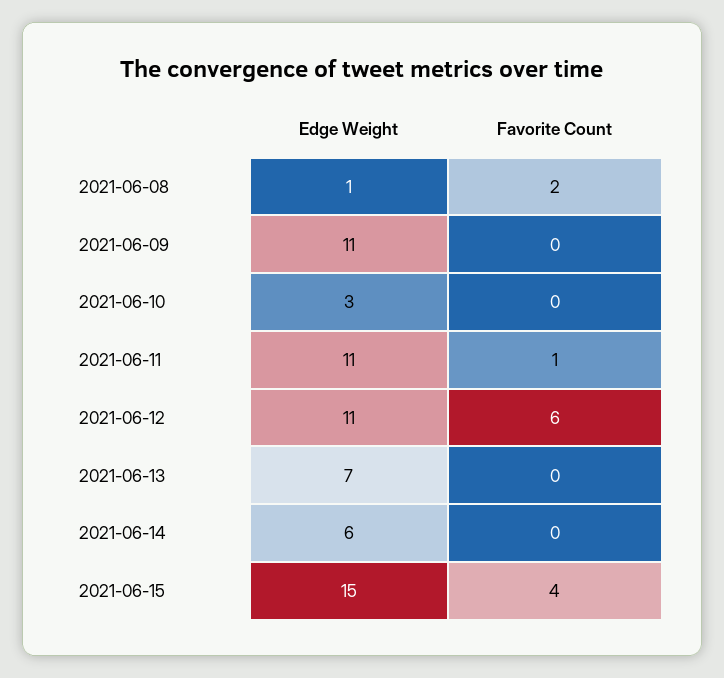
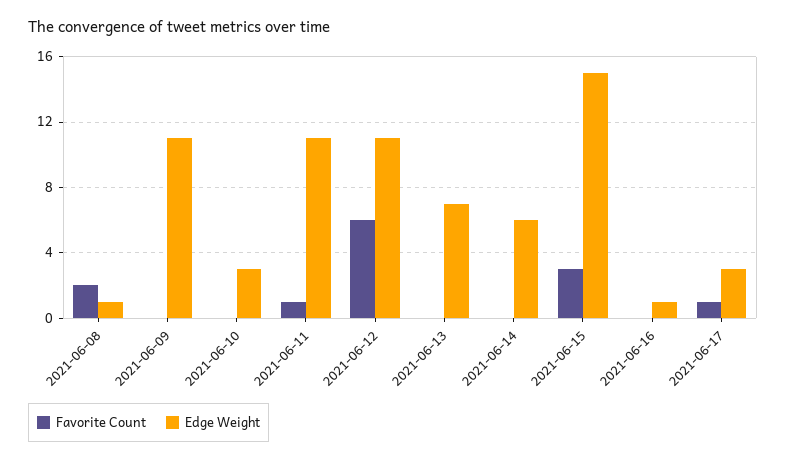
Favorite Count, 2021-06-15: 4 -> 3
Favorite Count, 2021-06-16: none -> 0
Edge Weight, 2021-06-16: none -> 1
Favorite Count, 2021-06-17: none -> 1
Edge Weight, 2021-06-17: none -> 3

